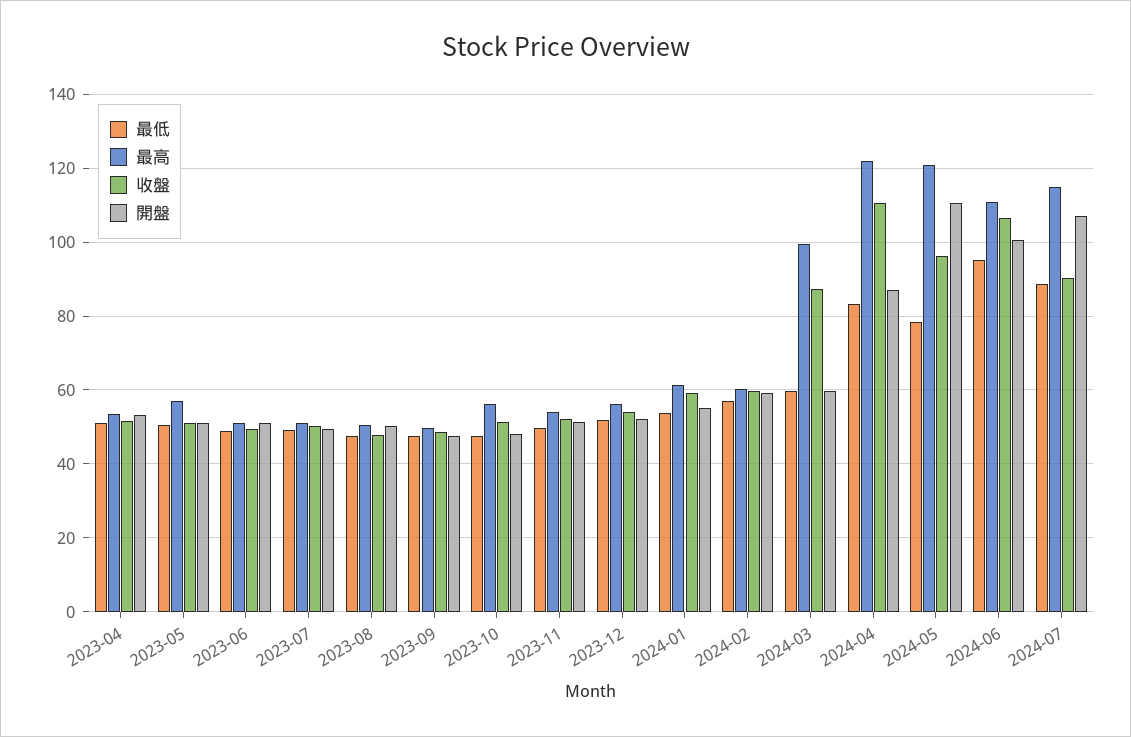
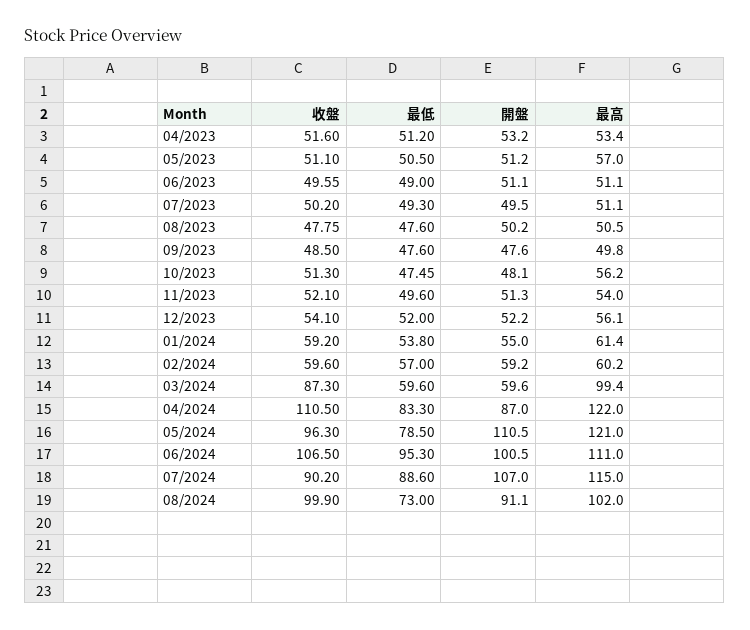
收盤, 08/2024: none -> 99.9
最低, 08/2024: none -> 73
開盤, 08/2024: none -> 91.1
最高, 08/2024: none -> 102

